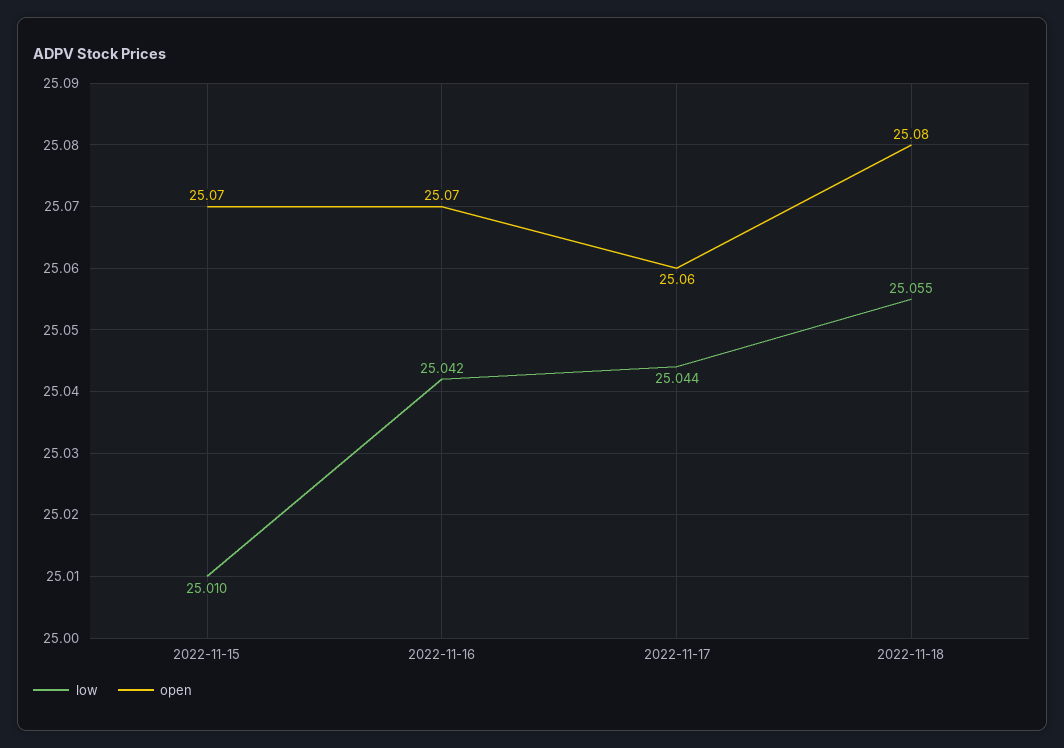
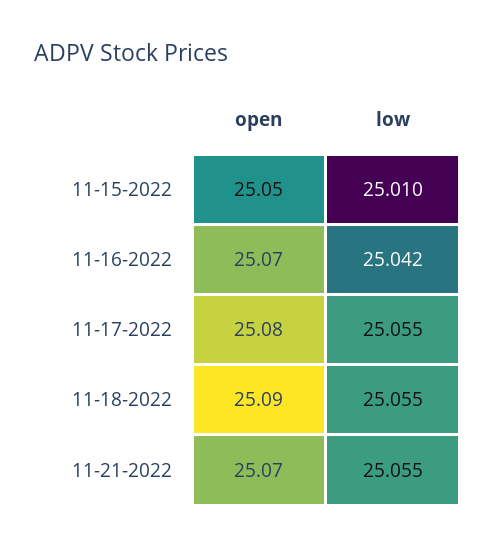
open, 2022-11-15: 25.07 -> 25.05
low, 2022-11-17: 25.044 -> 25.055
open, 2022-11-17: 25.06 -> 25.08
open, 2022-11-18: 25.08 -> 25.09
open, 11-21-2022: none -> 25.07
low, 11-21-2022: none -> 25.055

